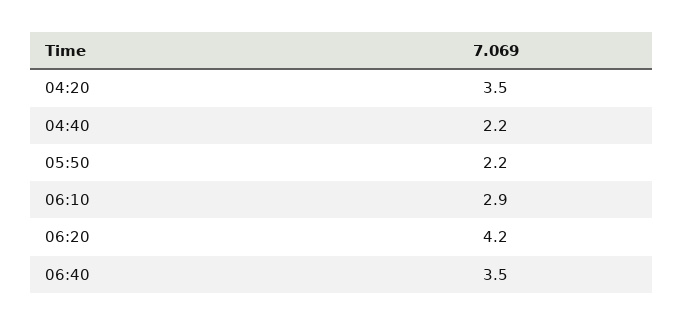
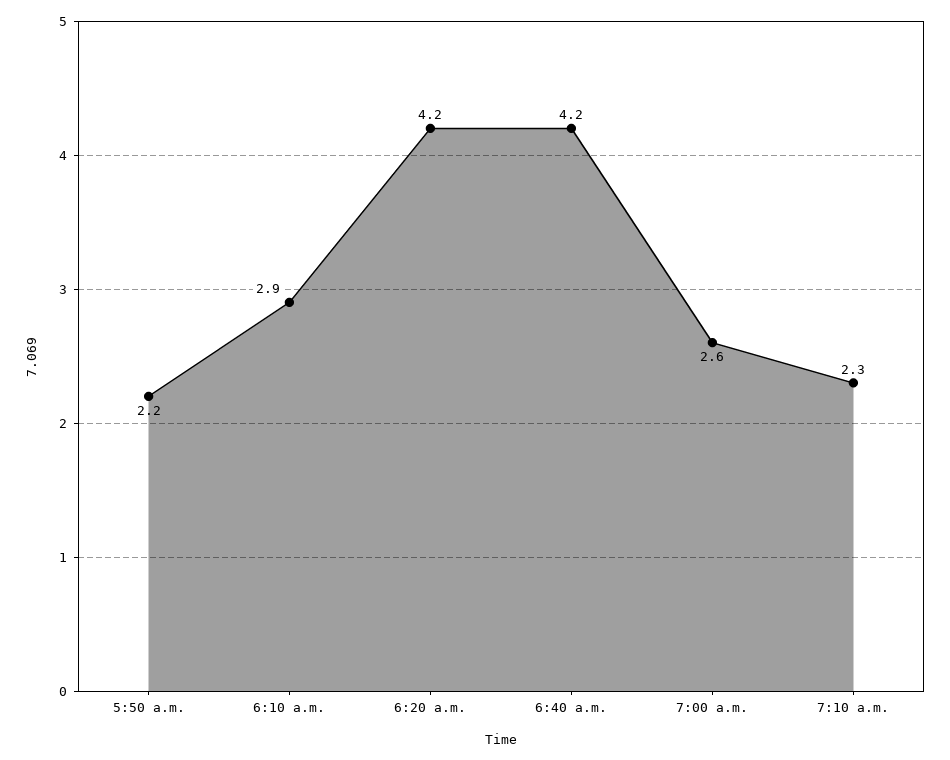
04:20: 3.5 -> none
04:40: 2.2 -> none
06:40: 3.5 -> 4.2
7:00 a.m.: none -> 2.6
7:10 a.m.: none -> 2.3

